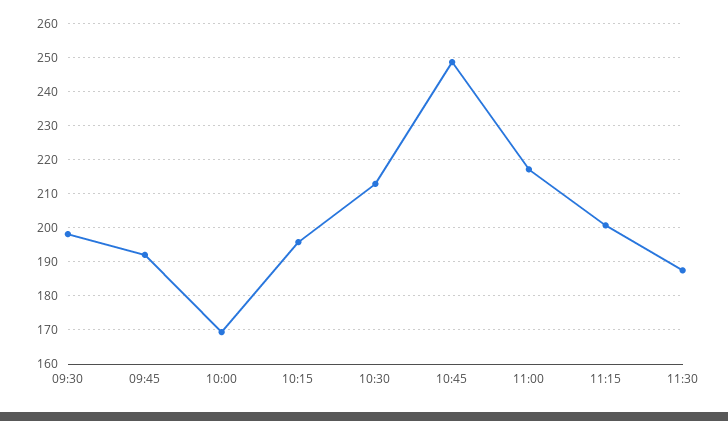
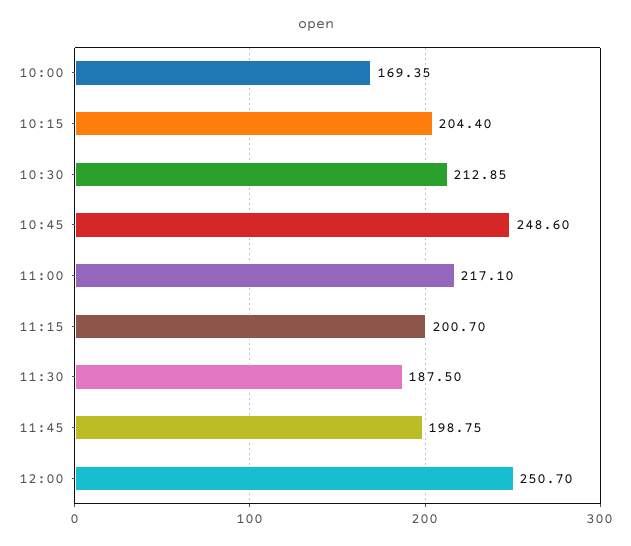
09:30: 198 -> none
09:45: 192 -> none
10:15: 196 -> 204.4
11:45: none -> 198.75
12:00: none -> 250.7

